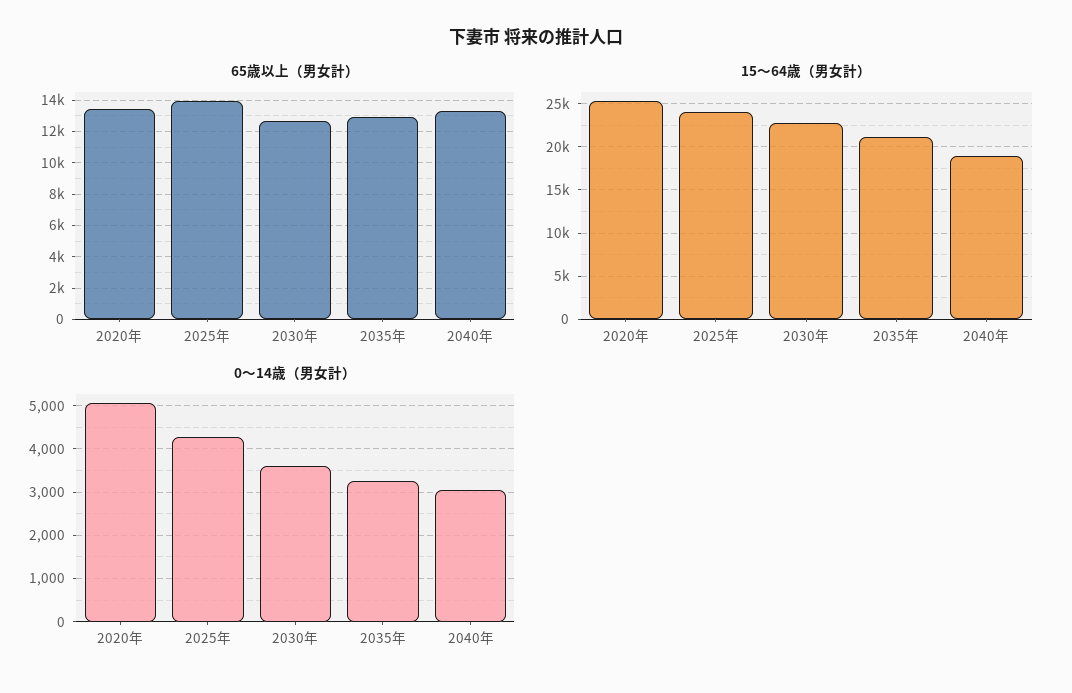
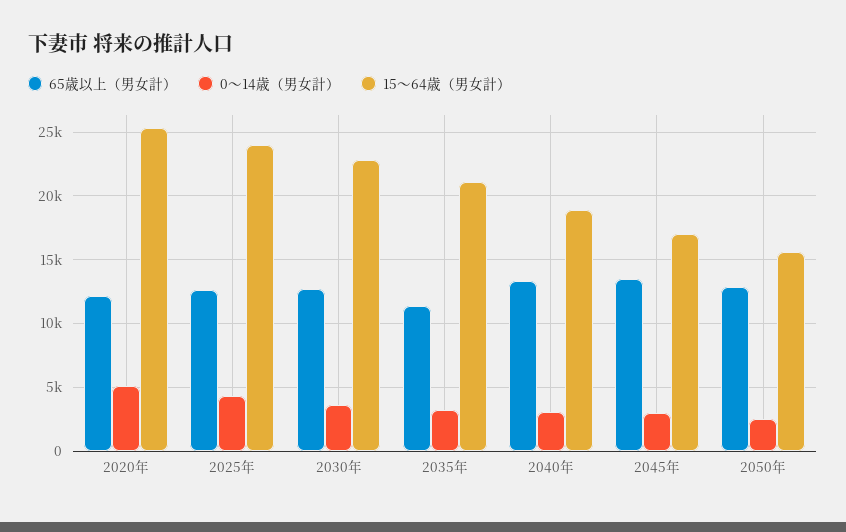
65歳以上（男女計）, 2020年: 13500 -> 12000
65歳以上（男女計）, 2025年: 14000 -> 12500
65歳以上（男女計）, 2035年: 13000 -> 11500
65歳以上（男女計）, 2045年: none -> 13500
0～14歳（男女計）, 2045年: none -> 3000
15～64歳（男女計）, 2045年: none -> 17000
65歳以上（男女計）, 2050年: none -> 13000
0～14歳（男女計）, 2050年: none -> 2500
15～64歳（男女計）, 2050年: none -> 15500

